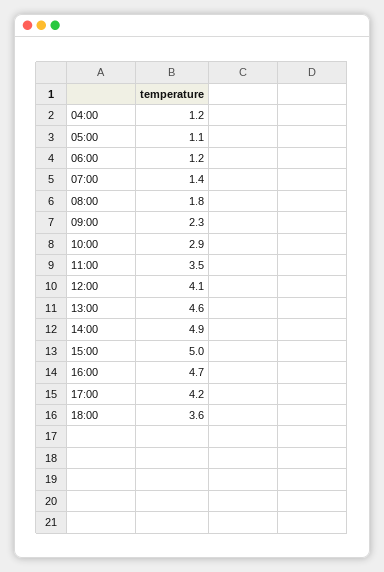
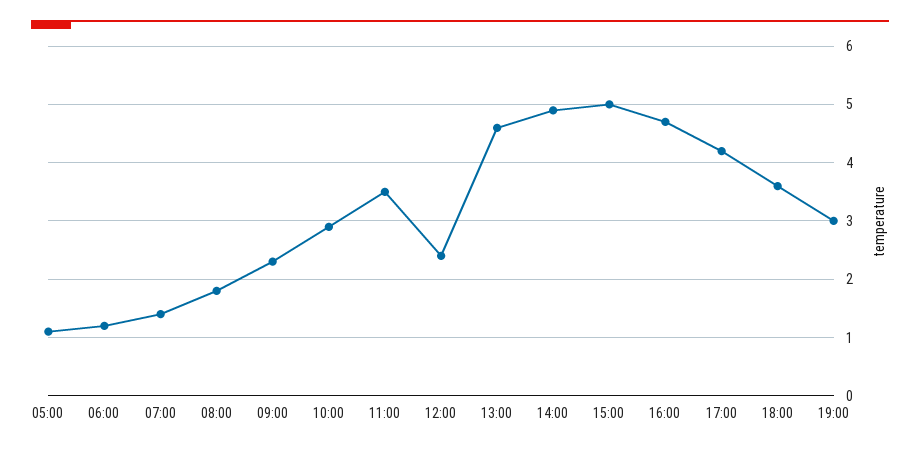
04:00: 1.2 -> none
12:00: 4.1 -> 2.5
19:00: none -> 3

